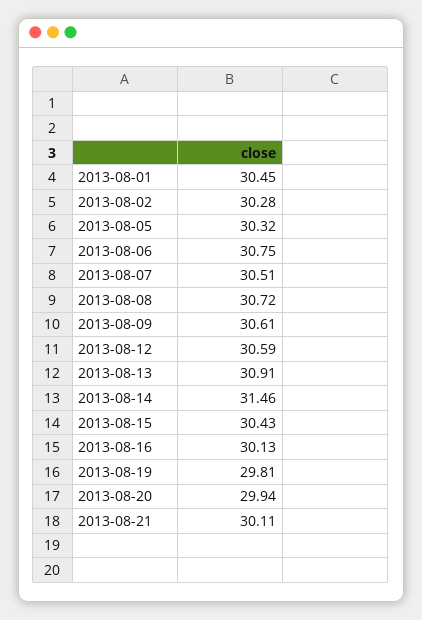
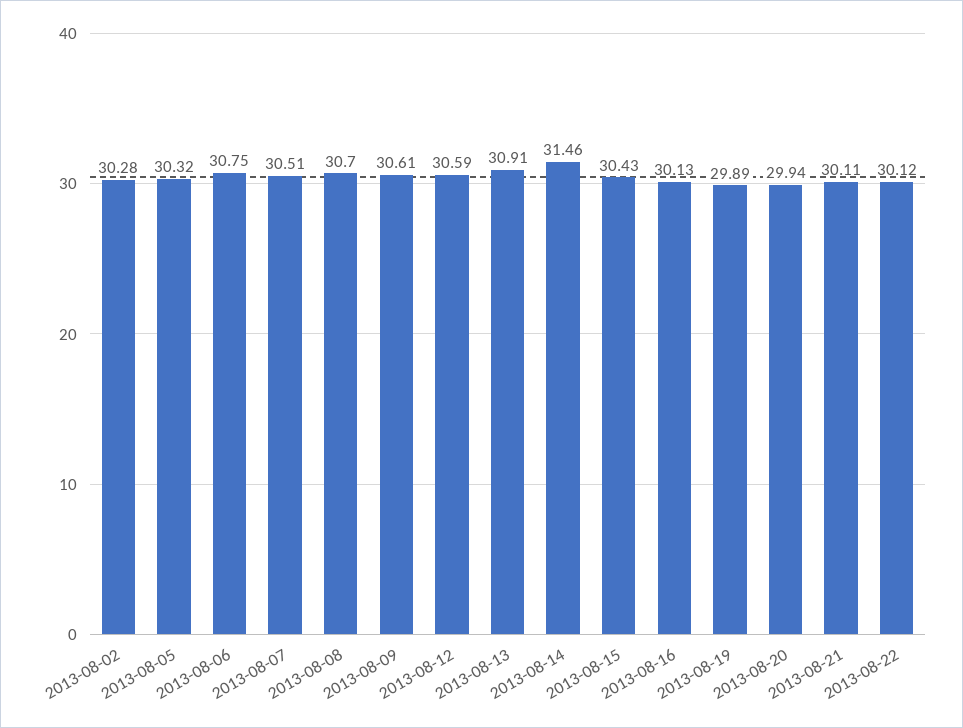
2013-08-01: 30.45 -> none
2013-08-08: 30.72 -> 30.7
2013-08-19: 29.81 -> 29.89
2013-08-22: none -> 30.12

